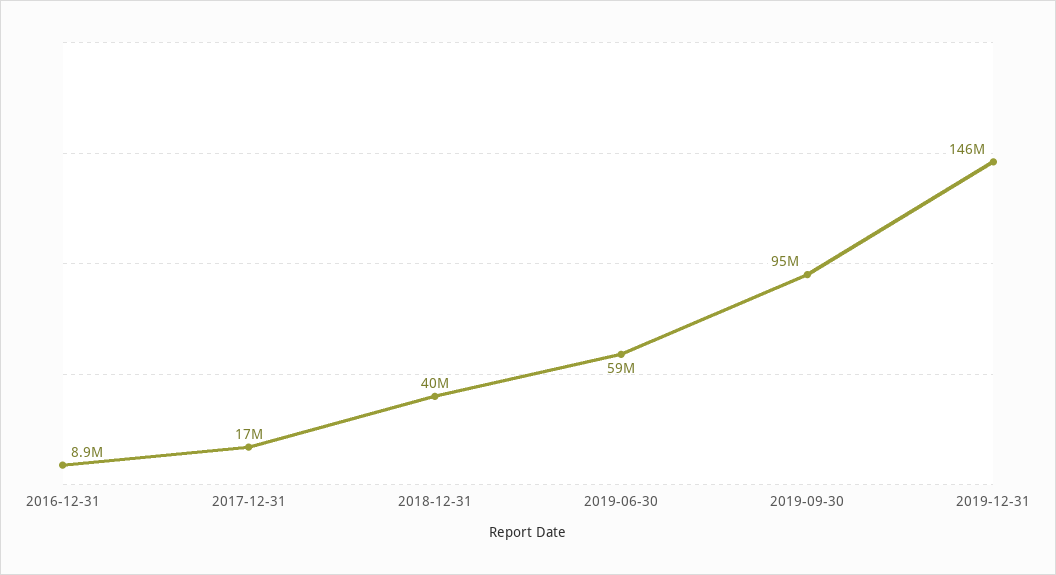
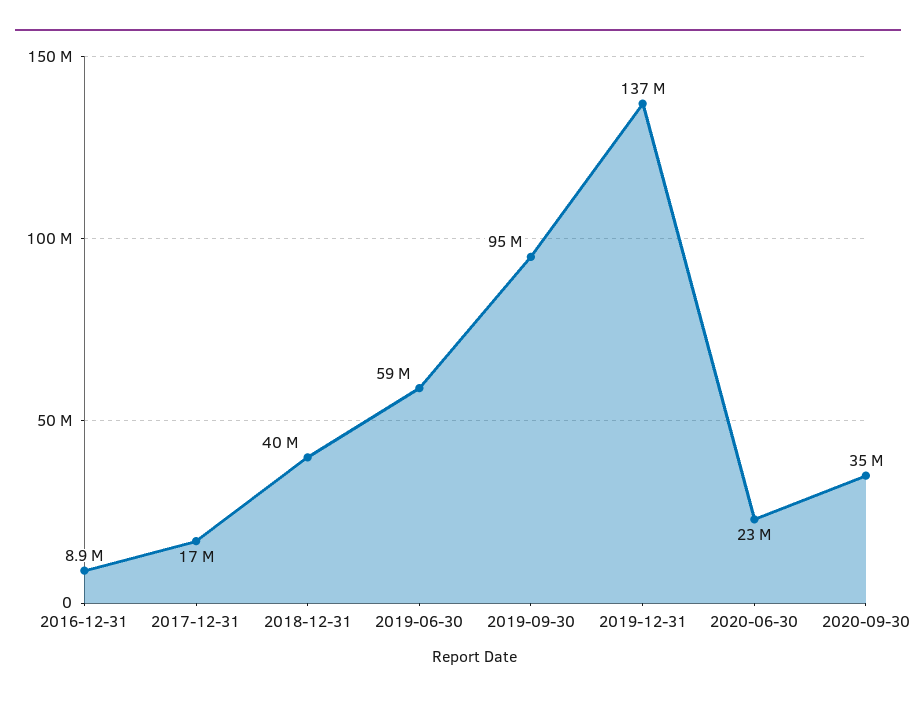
2019-12-31: 146000000 -> 137000000
2020-06-30: none -> 23000000
2020-09-30: none -> 35000000

